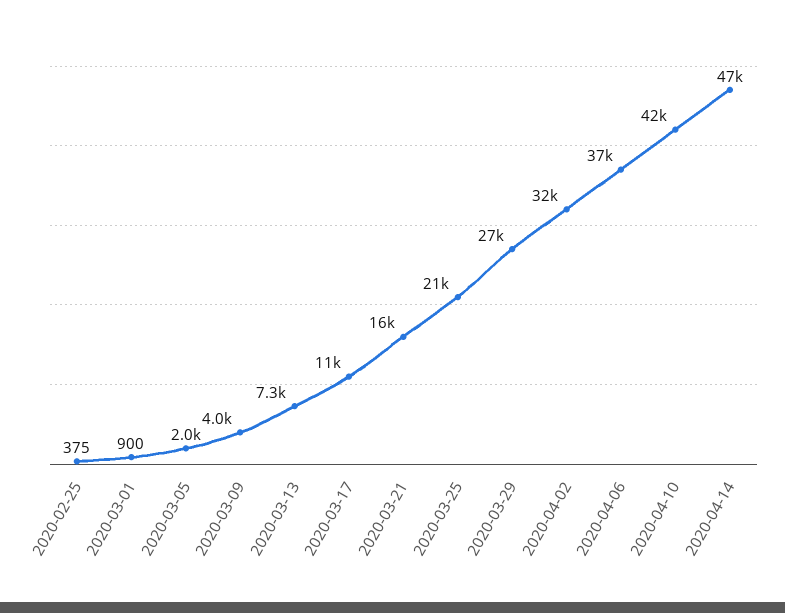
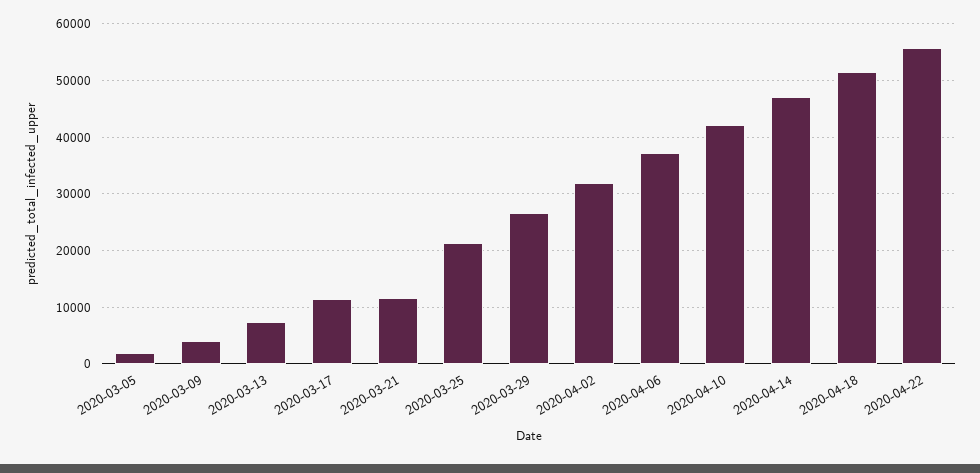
2020-02-25: 375 -> none
2020-03-01: 900 -> none
2020-03-21: 16000 -> 12000
2020-04-18: none -> 52000
2020-04-22: none -> 56000

